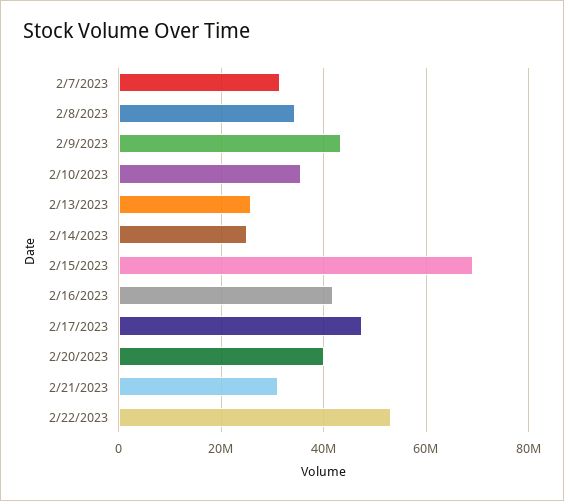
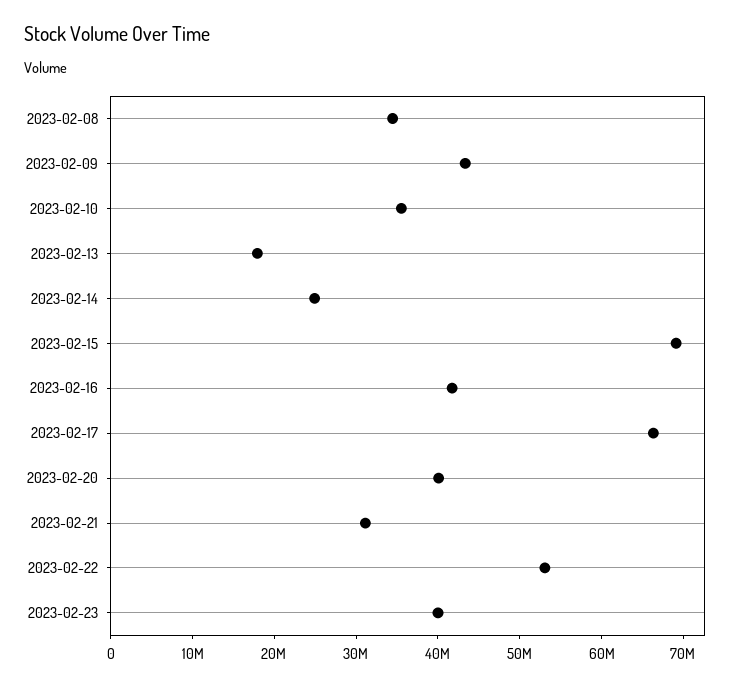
2/7/2023: 32000000 -> none
2/13/2023: 26000000 -> 18000000
2/17/2023: 48000000 -> 66000000
2023-02-23: none -> 40000000

